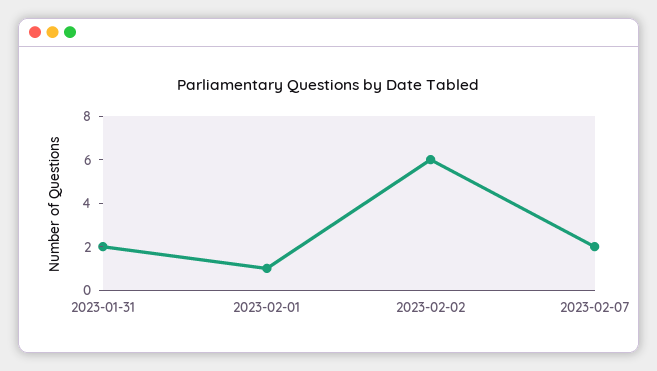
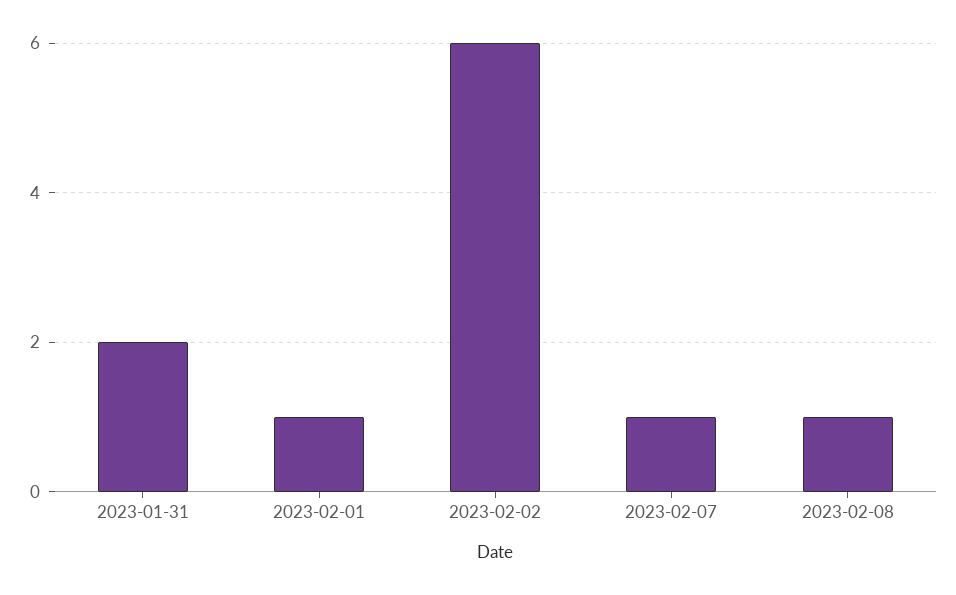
2023-02-07: 2 -> 1
2023-02-08: none -> 1

